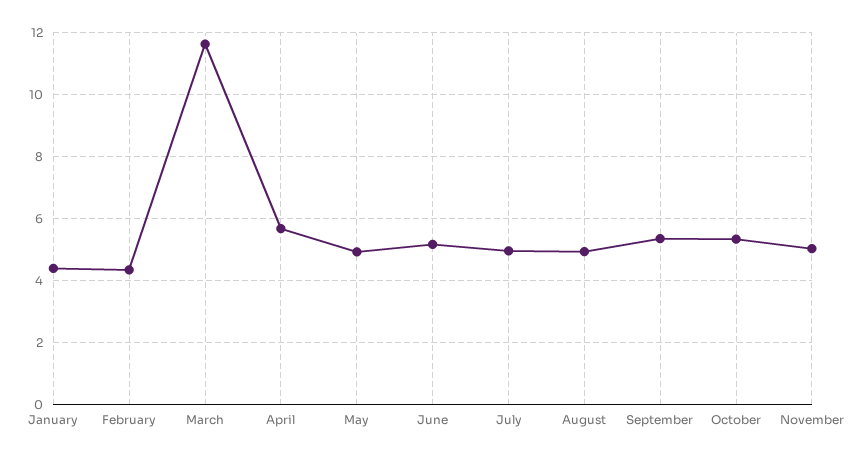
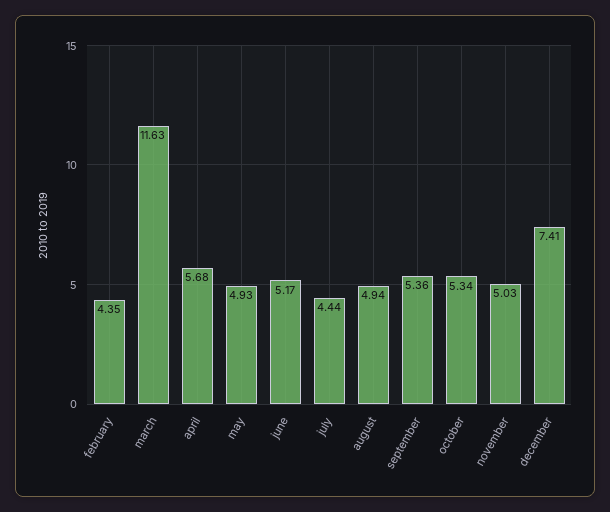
January: 4.4 -> none
July: 5 -> 4.44
december: none -> 7.41

